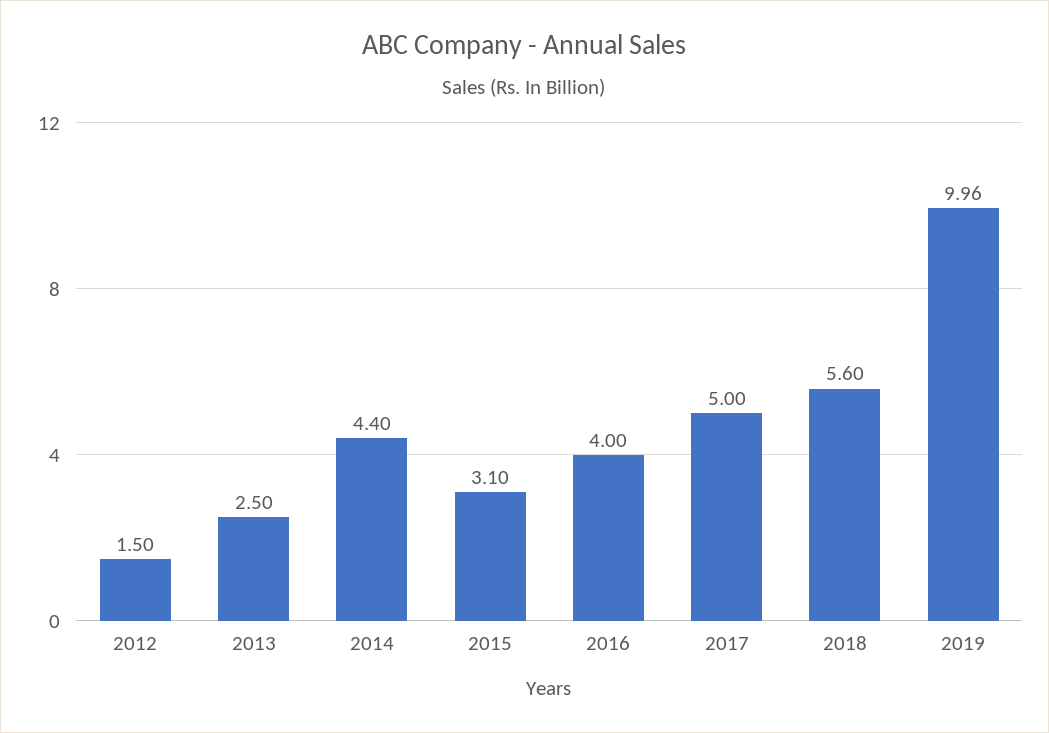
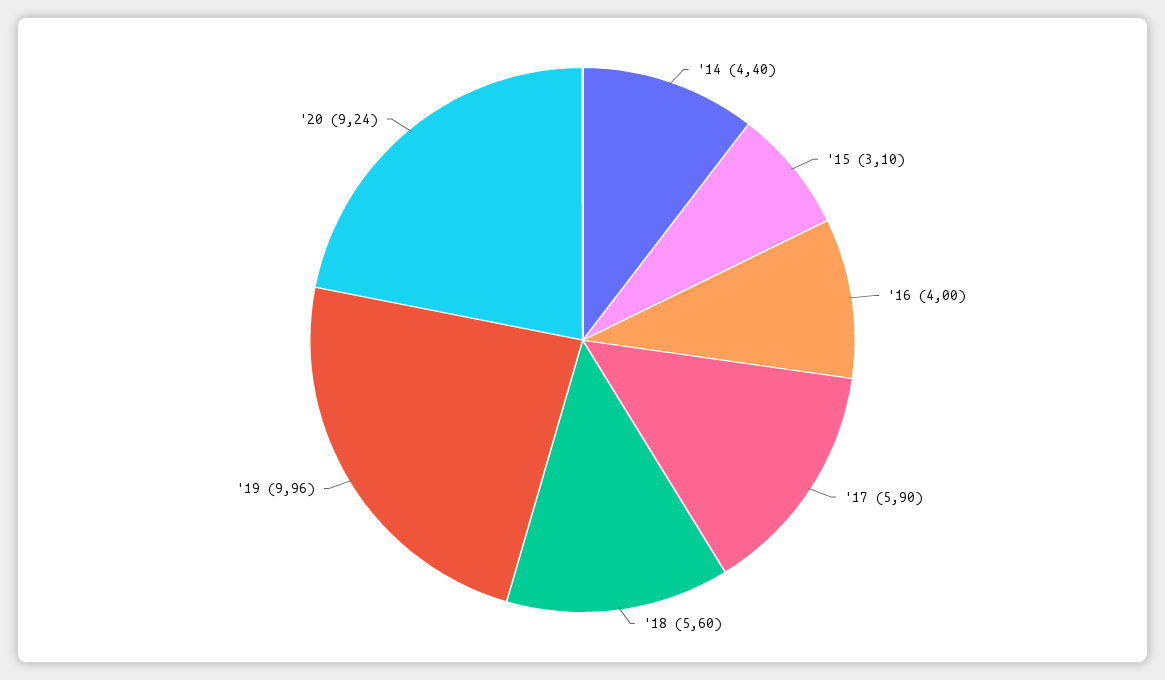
2012: 1.5 -> none
2013: 2.5 -> none
2017: 5 -> 5.9
'20: none -> 9.24

